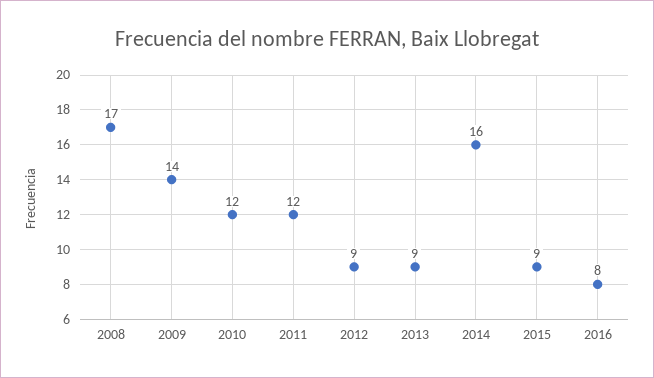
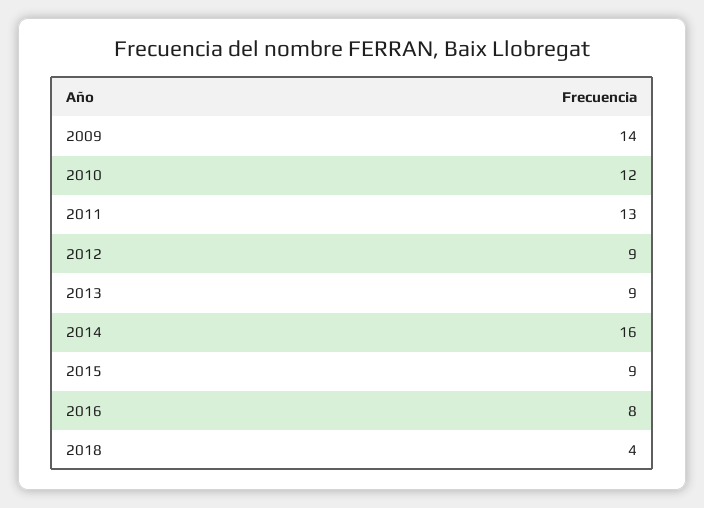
2008: 17 -> none
2011: 12 -> 13
2018: none -> 4

